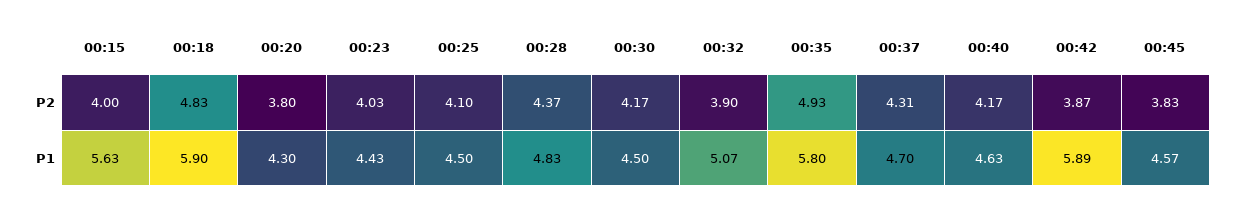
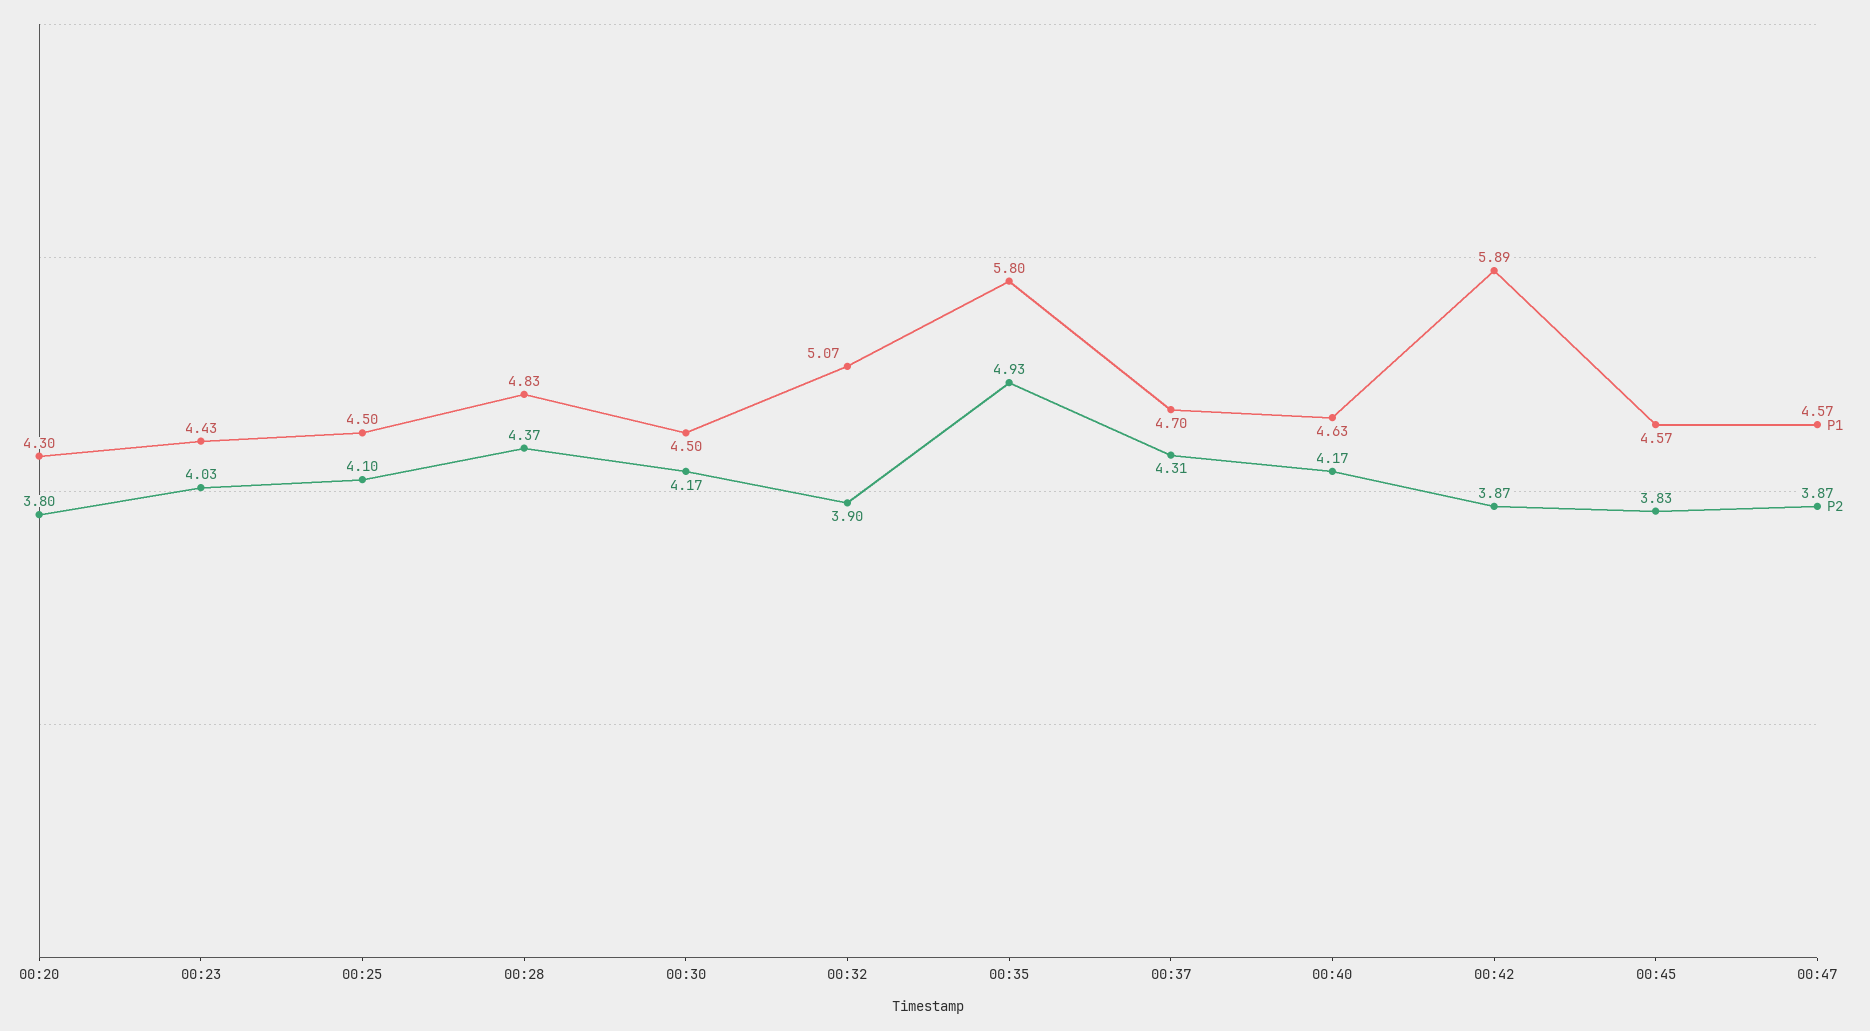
P2, 00:15: 4 -> none
P2, 00:18: 4.83 -> none
P1, 00:15: 5.63 -> none
P1, 00:18: 5.9 -> none
P1, 00:47: none -> 4.57
P2, 00:47: none -> 3.87

